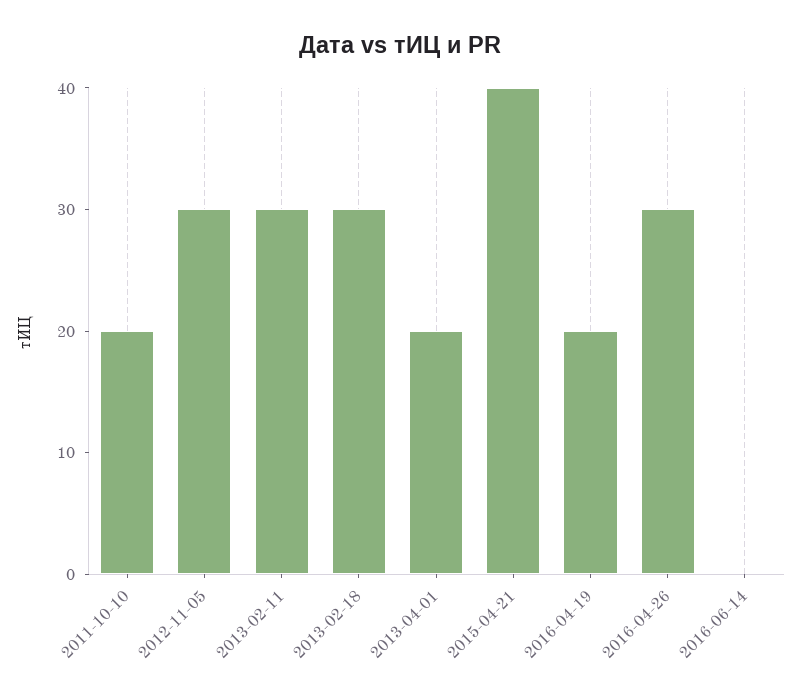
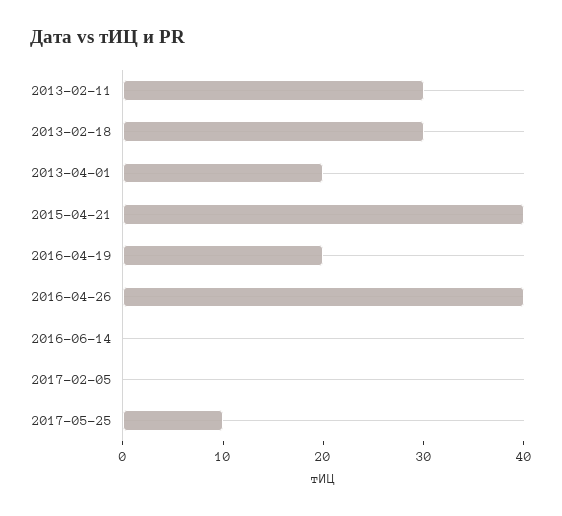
2011-10-10: 20 -> none
2012-11-05: 30 -> none
2016-04-26: 30 -> 40
2017-02-05: none -> 0
2017-05-25: none -> 10

